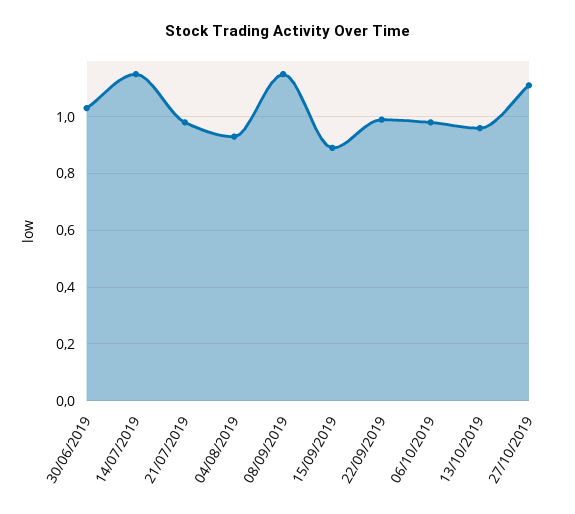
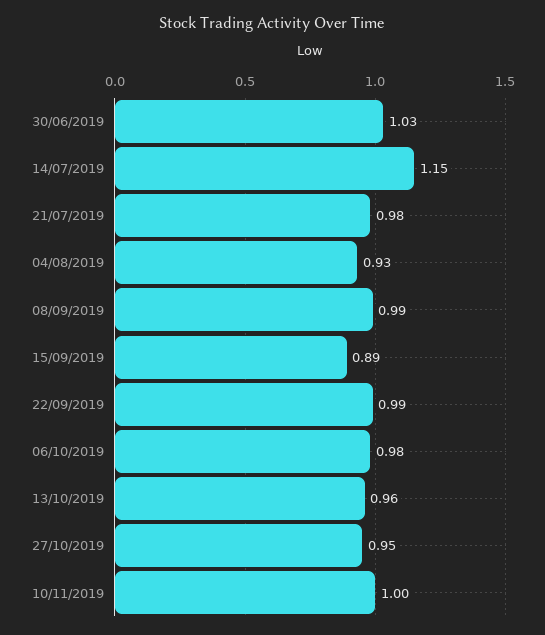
08/09/2019: 1.15 -> 0.99
27/10/2019: 1.1 -> 0.95
10/11/2019: none -> 1

